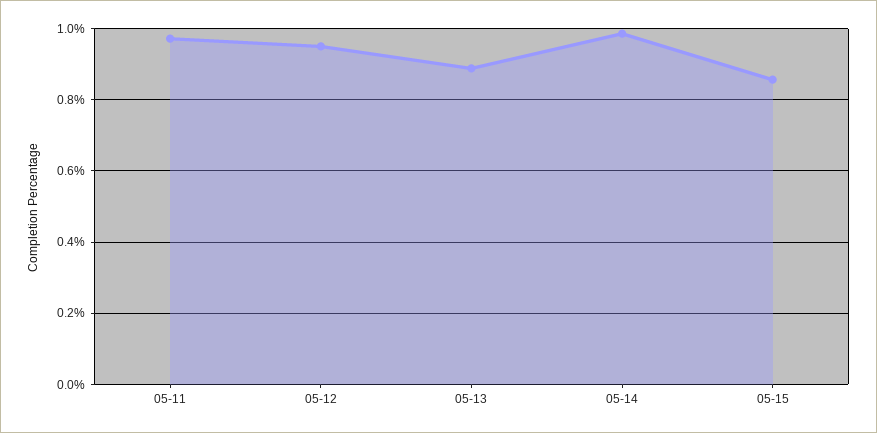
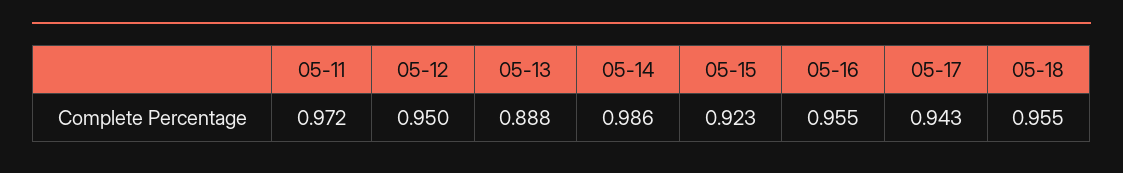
05-15: 0.86 -> 0.923
05-16: none -> 0.955
05-17: none -> 0.943
05-18: none -> 0.955

